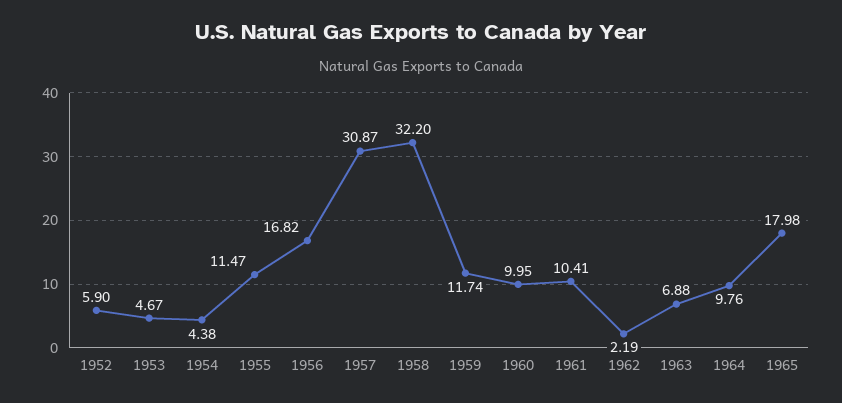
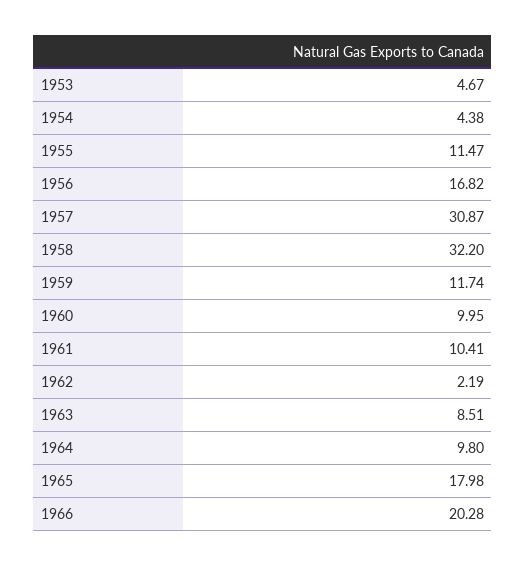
1952: 5.9 -> none
1963: 6.88 -> 8.51
1964: 9.76 -> 9.8
1966: none -> 20.28

